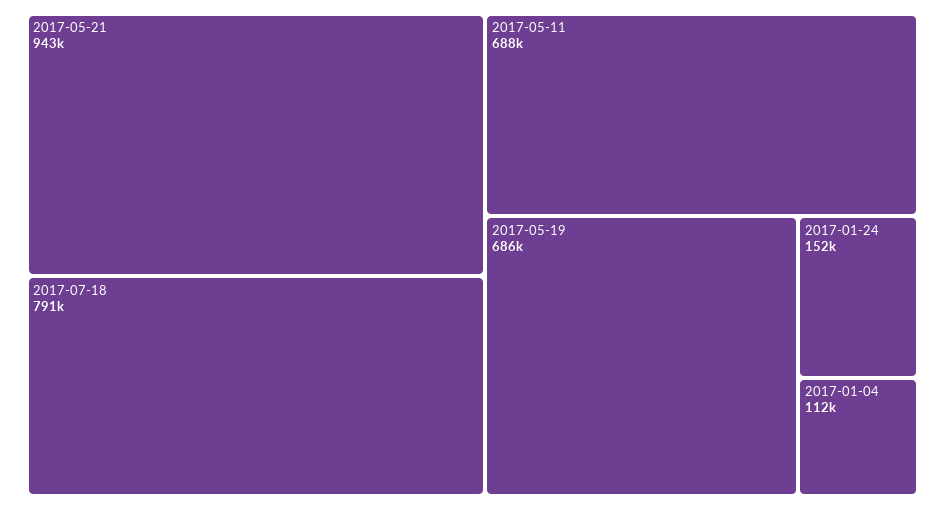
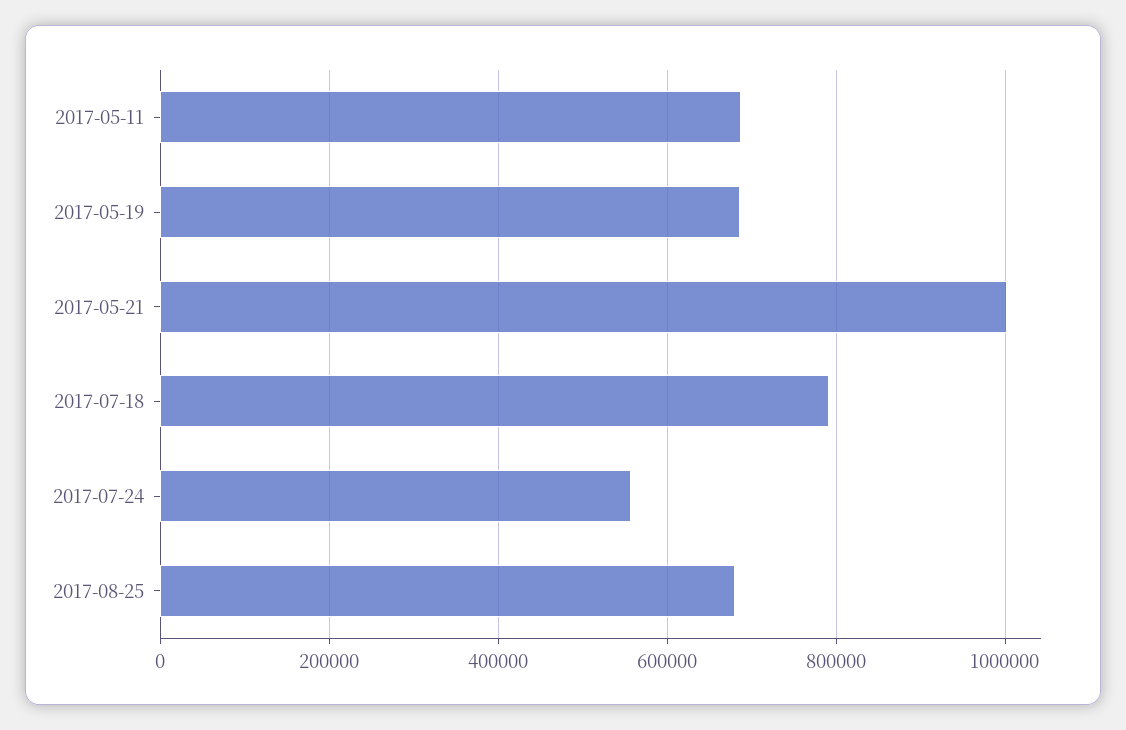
2017-05-21: 943000 -> 1000000
2017-01-24: 152000 -> none
2017-01-04: 112000 -> none
2017-07-24: none -> 560000
2017-08-25: none -> 680000

